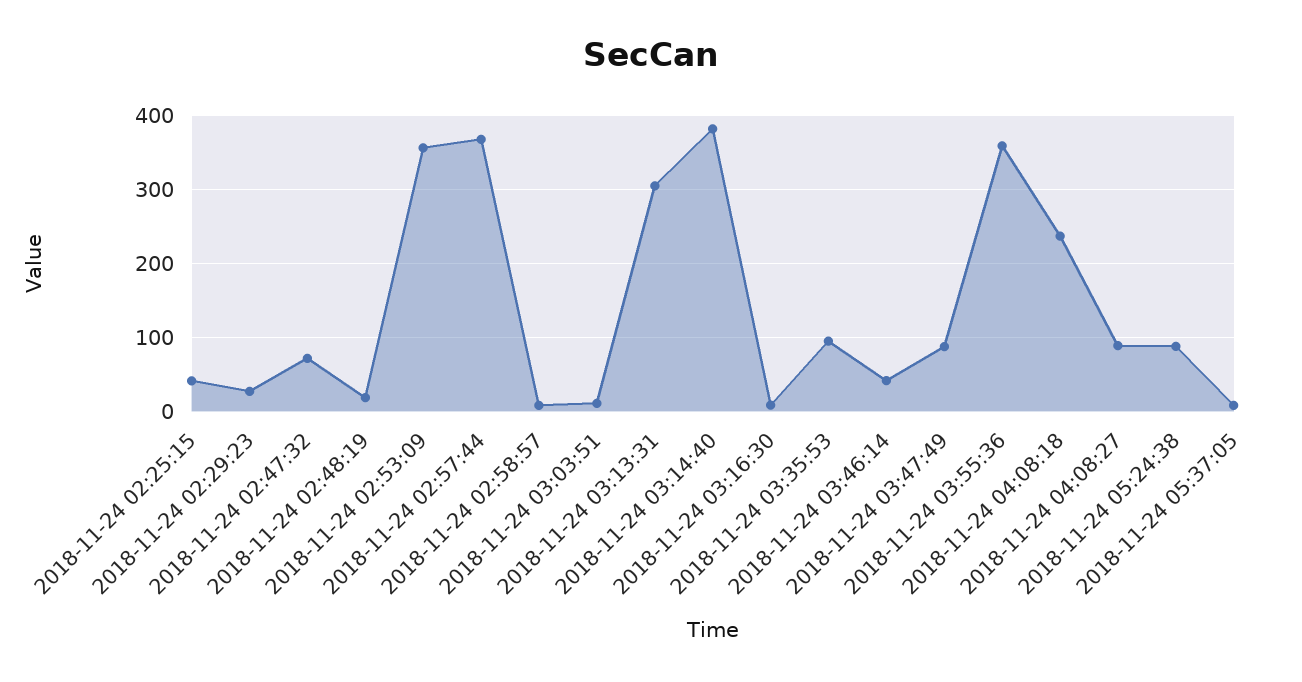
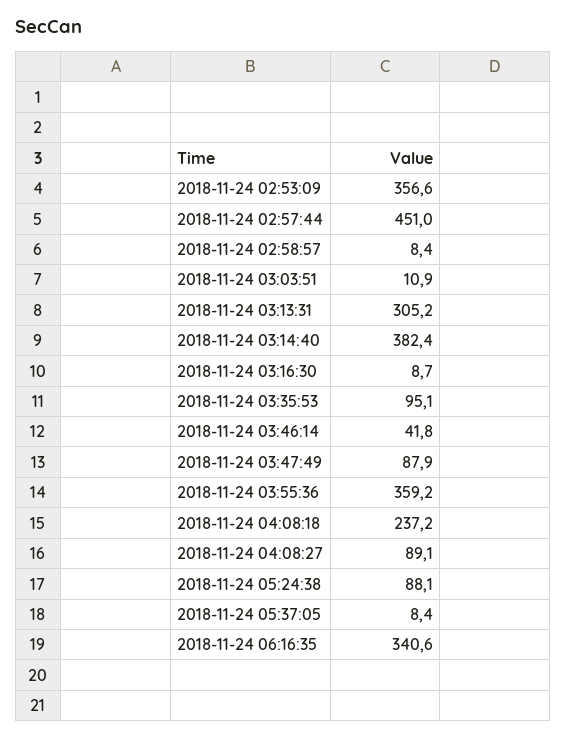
2018-11-24 02:25:15: 40 -> none
2018-11-24 02:29:23: 30 -> none
2018-11-24 02:47:32: 70 -> none
2018-11-24 02:48:19: 20 -> none
2018-11-24 02:57:44: 370 -> 451
2018-11-24 06:16:35: none -> 340.6

